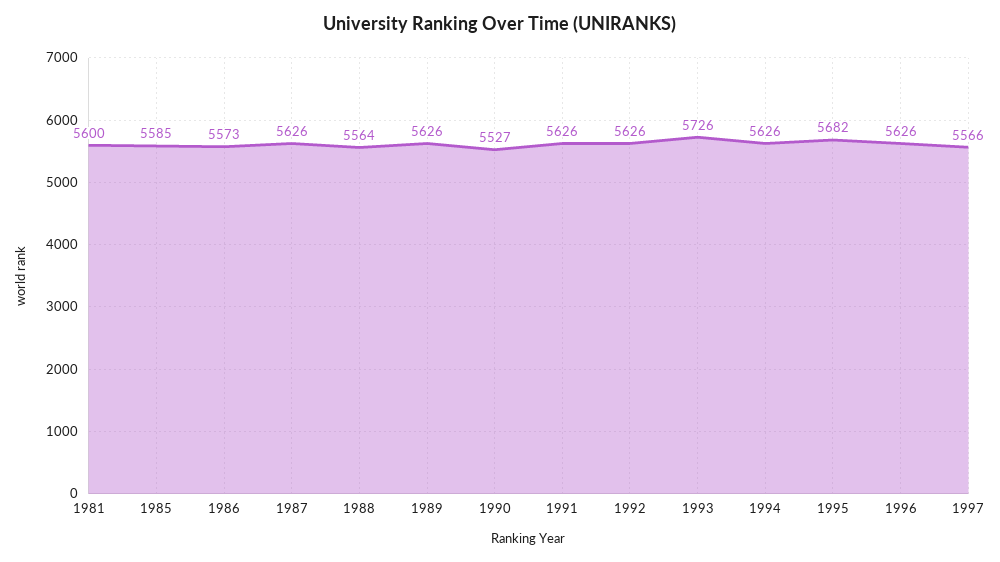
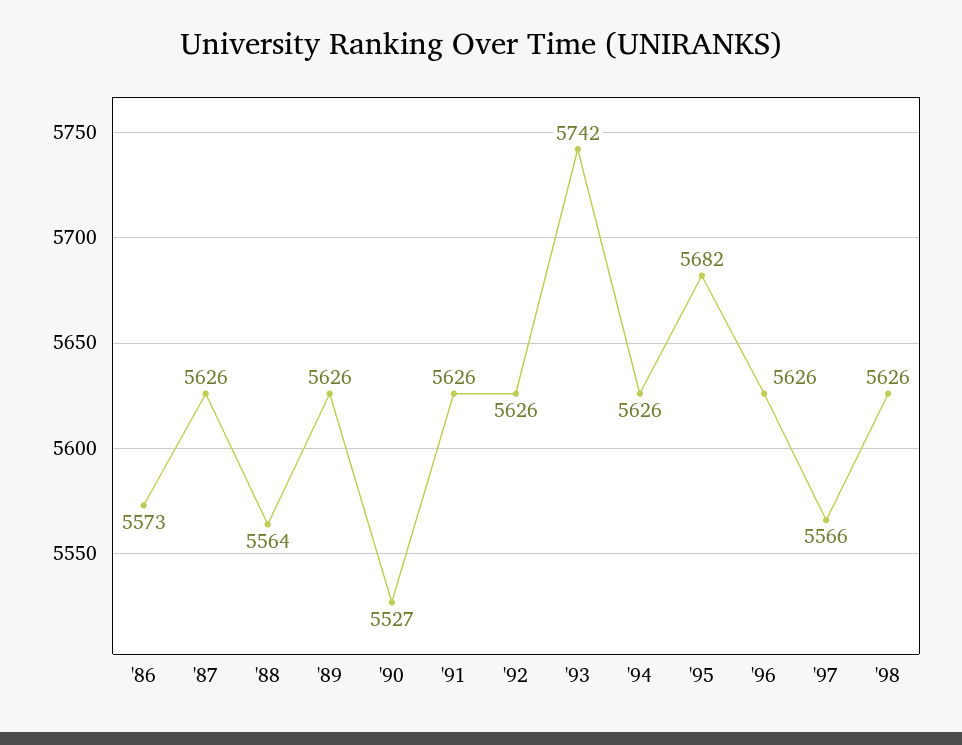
1981: 5600 -> none
1985: 5585 -> none
1993: 5726 -> 5742
'98: none -> 5626

